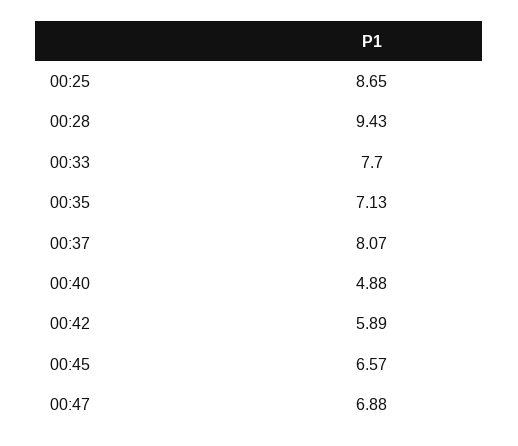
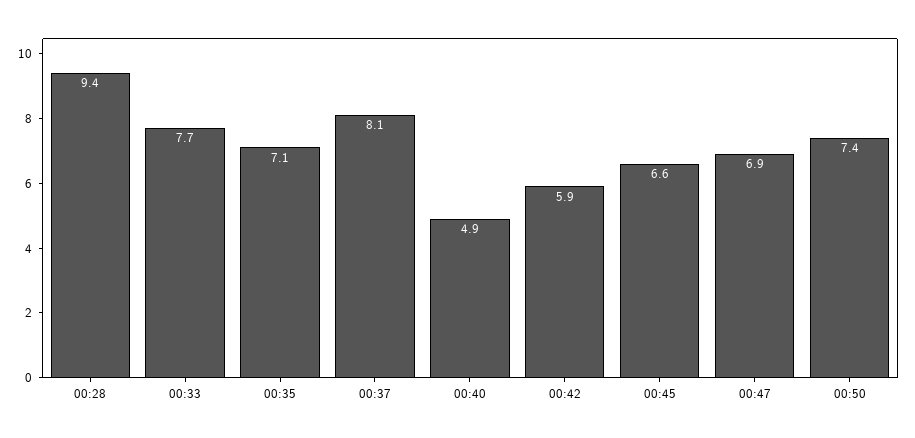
00:25: 8.65 -> none
00:50: none -> 7.4

